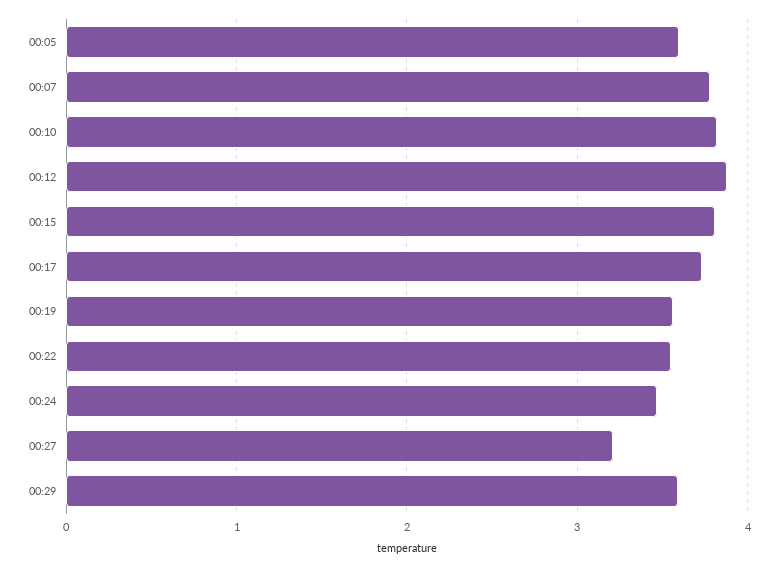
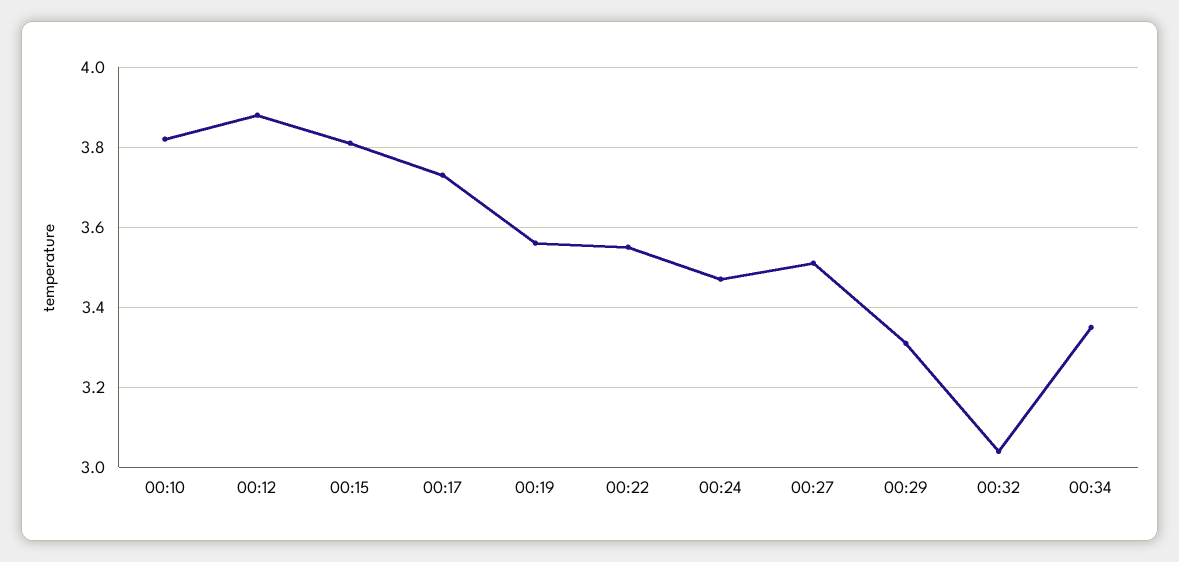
00:05: 3.6 -> none
00:07: 3.8 -> none
00:27: 3.2 -> 3.5
00:29: 3.6 -> 3.3
00:32: none -> 3.05
00:34: none -> 3.35

